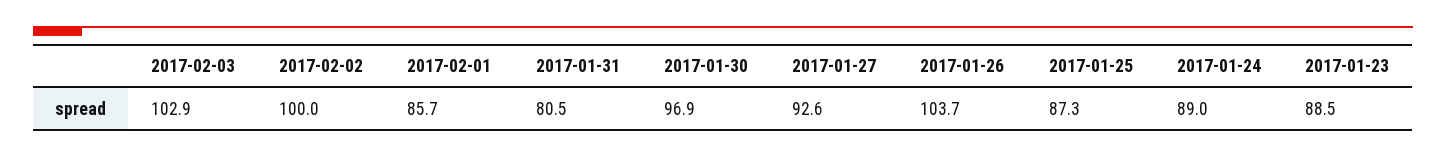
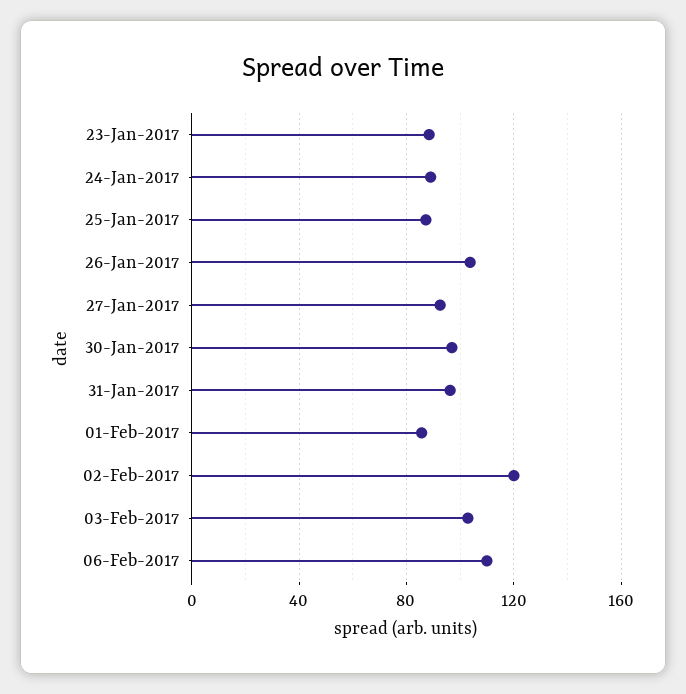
2017-02-02: 100 -> 120
2017-01-31: 80.5 -> 95
06-Feb-2017: none -> 110

